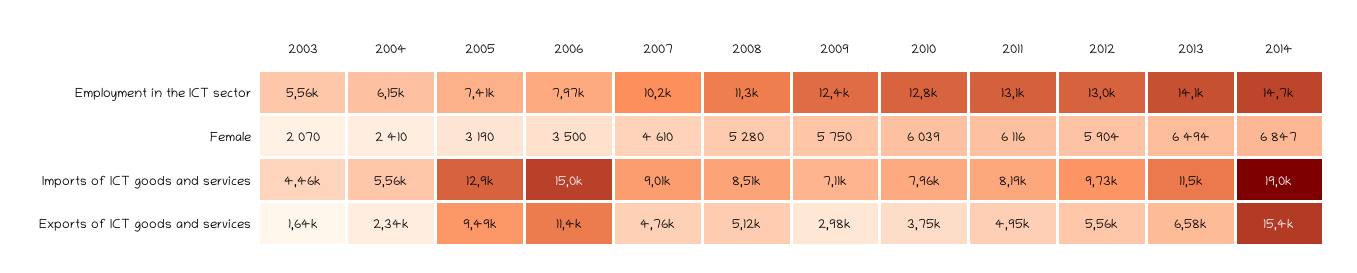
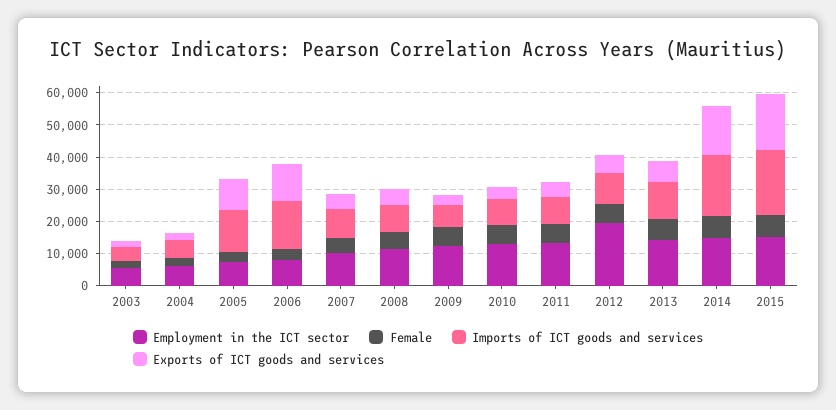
Employment in the ICT sector, 2012: 13000 -> 20000
Employment in the ICT sector, 2015: none -> 15000
Female, 2015: none -> 7500
Imports of ICT goods and services, 2015: none -> 20000
Exports of ICT goods and services, 2015: none -> 17500

